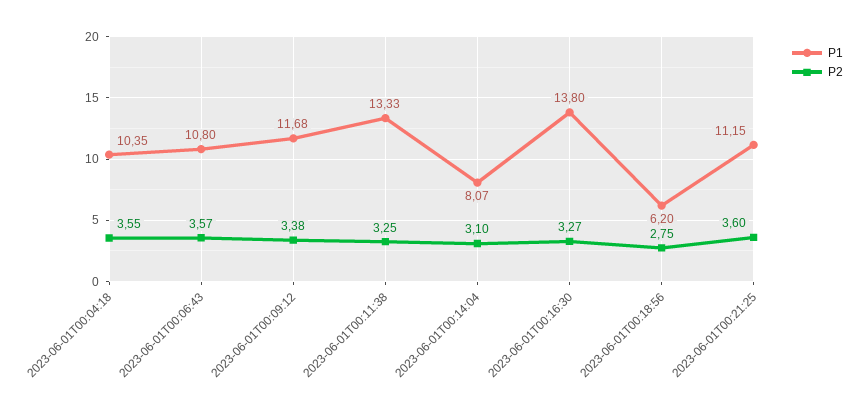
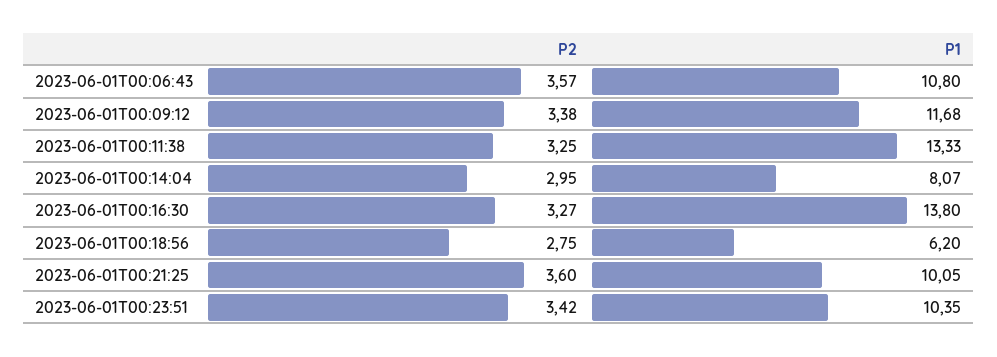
P1, 2023-06-01T00:04:18: 10.35 -> none
P2, 2023-06-01T00:04:18: 3.55 -> none
P2, 2023-06-01T00:14:04: 3.1 -> 2.95
P1, 2023-06-01T00:21:25: 11.15 -> 10.05
P2, 2023-06-01T00:23:51: none -> 3.42
P1, 2023-06-01T00:23:51: none -> 10.35

